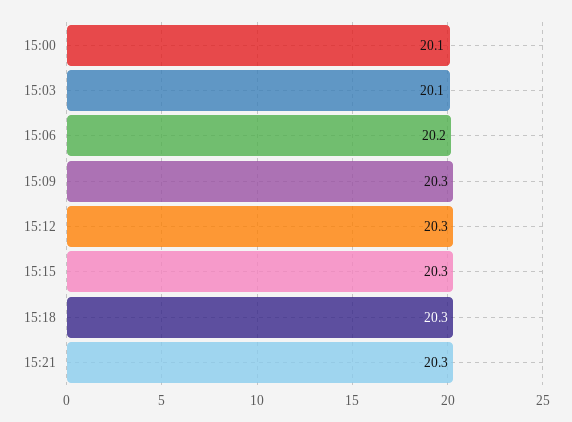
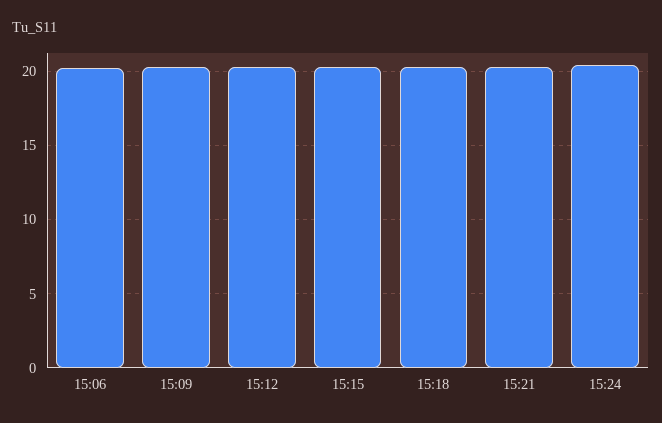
15:00: 20.1 -> none
15:03: 20.1 -> none
15:24: none -> 20.5

